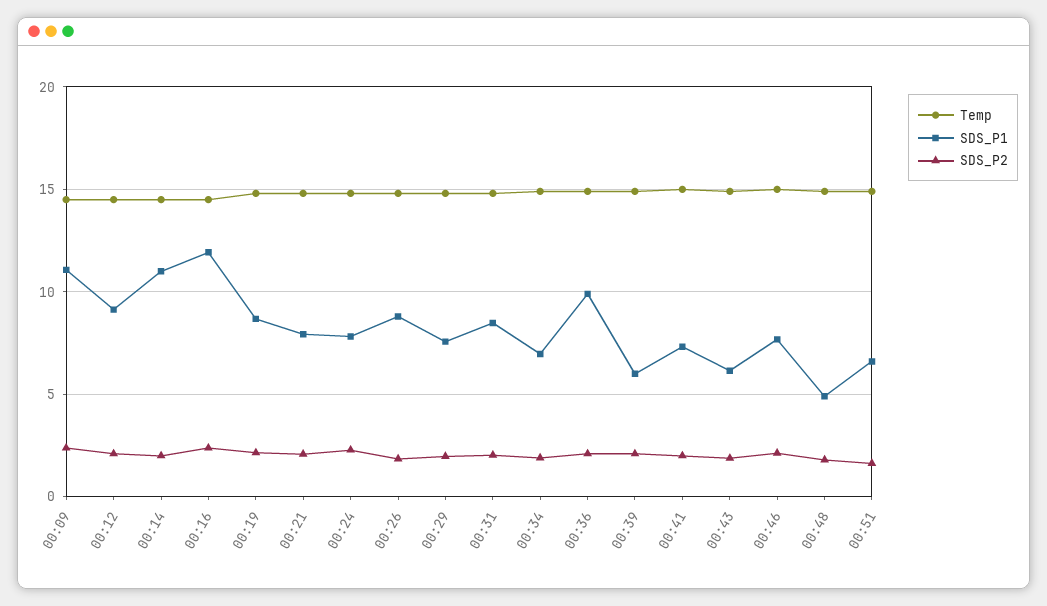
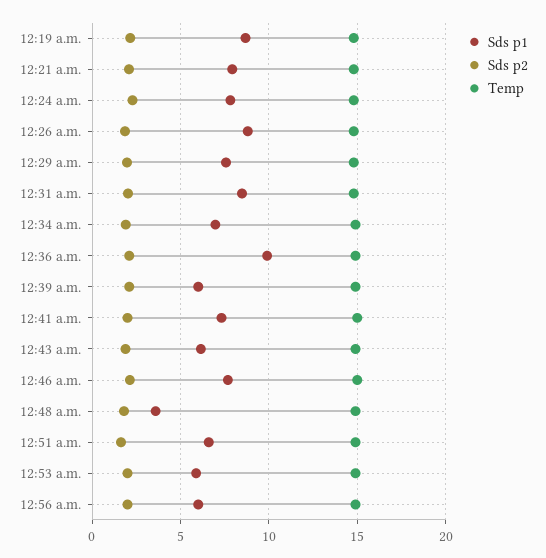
Temp, 00:09: 14.5 -> none
SDS_P1, 00:09: 11 -> none
SDS_P2, 00:09: 2.5 -> none
Temp, 00:12: 14.5 -> none
SDS_P1, 00:12: 9 -> none
SDS_P2, 00:12: 2 -> none
Temp, 00:14: 14.5 -> none
SDS_P1, 00:14: 11 -> none
SDS_P2, 00:14: 2 -> none
Temp, 00:16: 14.5 -> none
SDS_P1, 00:16: 12 -> none
SDS_P2, 00:16: 2.5 -> none
SDS_P1, 00:48: 5 -> 3.5
SDS_P1, 12:53 a.m.: none -> 6
SDS_P2, 12:53 a.m.: none -> 2
Temp, 12:53 a.m.: none -> 15
SDS_P1, 12:56 a.m.: none -> 6
SDS_P2, 12:56 a.m.: none -> 2
Temp, 12:56 a.m.: none -> 15

